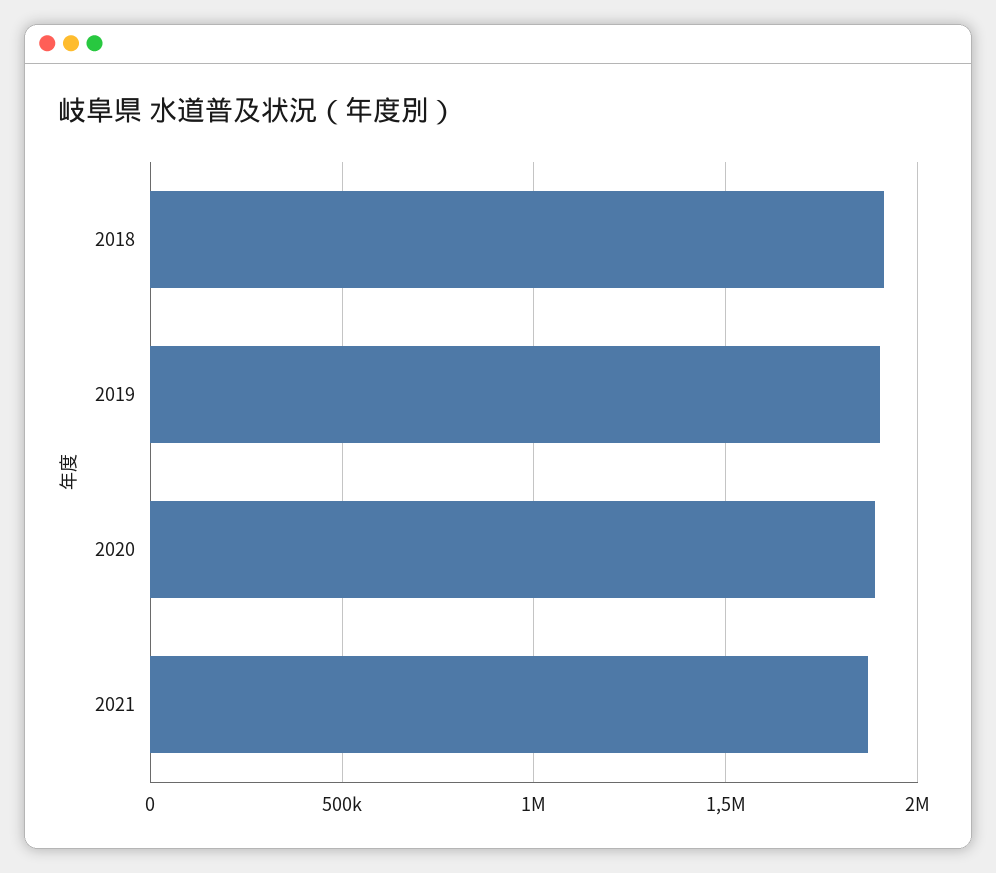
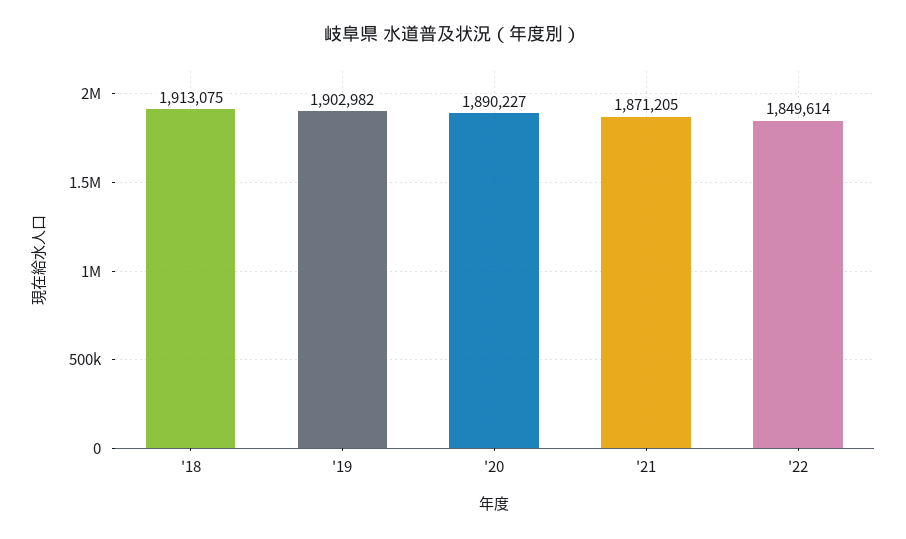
'22: none -> 1849614

